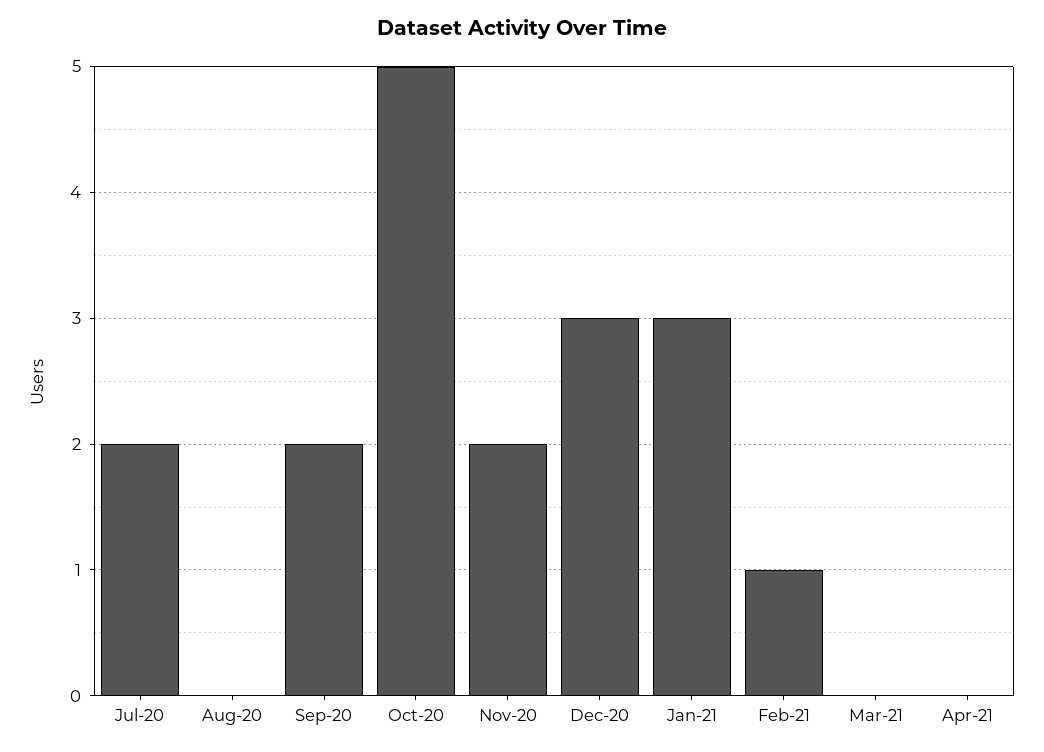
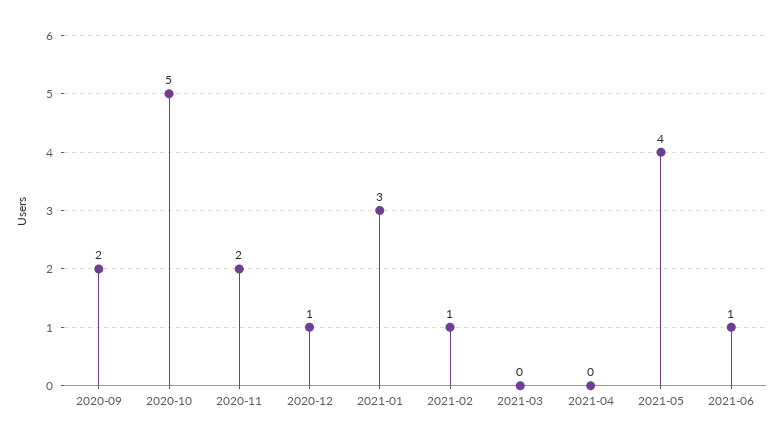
Jul-20: 2 -> none
Aug-20: 0 -> none
Dec-20: 3 -> 1
2021-05: none -> 4
2021-06: none -> 1

